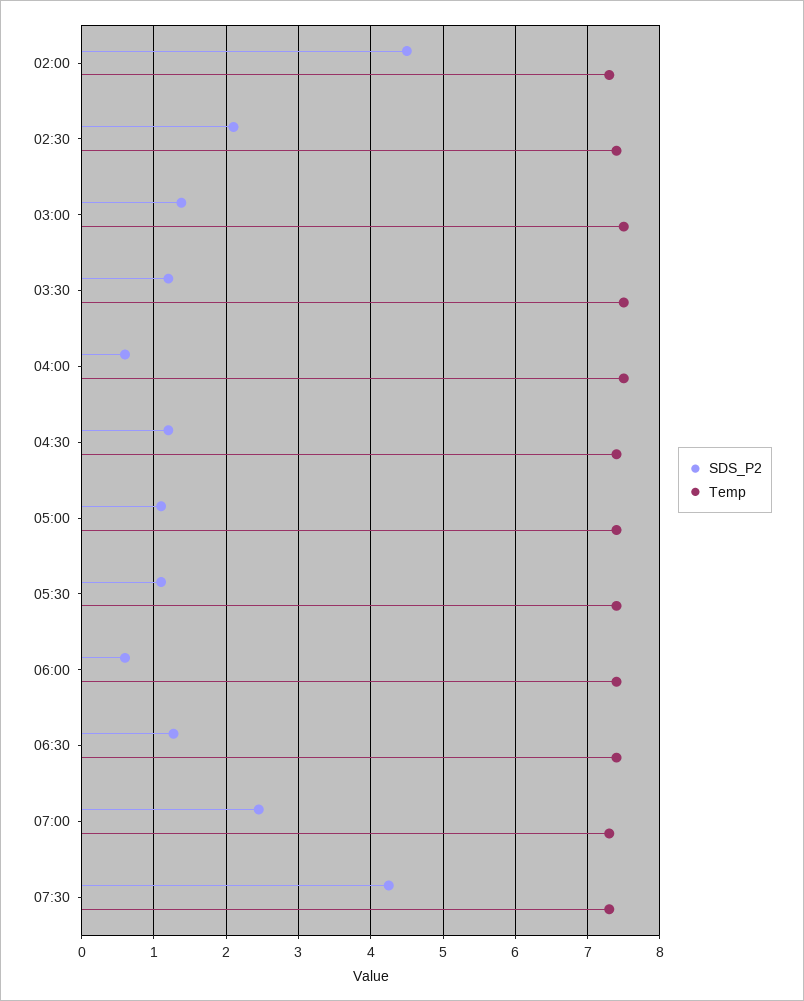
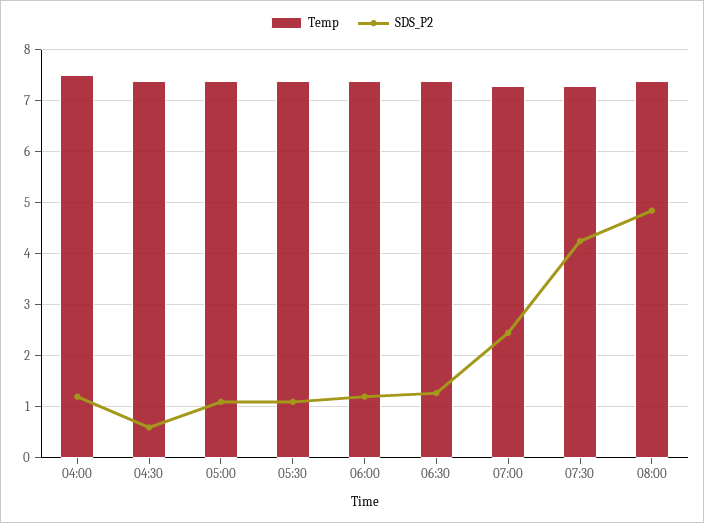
SDS_P2, 02:00: 4.5 -> none
Temp, 02:00: 7.3 -> none
SDS_P2, 02:30: 2.1 -> none
Temp, 02:30: 7.4 -> none
SDS_P2, 03:00: 1.4 -> none
Temp, 03:00: 7.5 -> none
SDS_P2, 03:30: 1.2 -> none
Temp, 03:30: 7.5 -> none
SDS_P2, 04:00: 0.6 -> 1.2
SDS_P2, 04:30: 1.2 -> 0.6
SDS_P2, 06:00: 0.6 -> 1.2
Temp, 08:00: none -> 7.4
SDS_P2, 08:00: none -> 4.8

